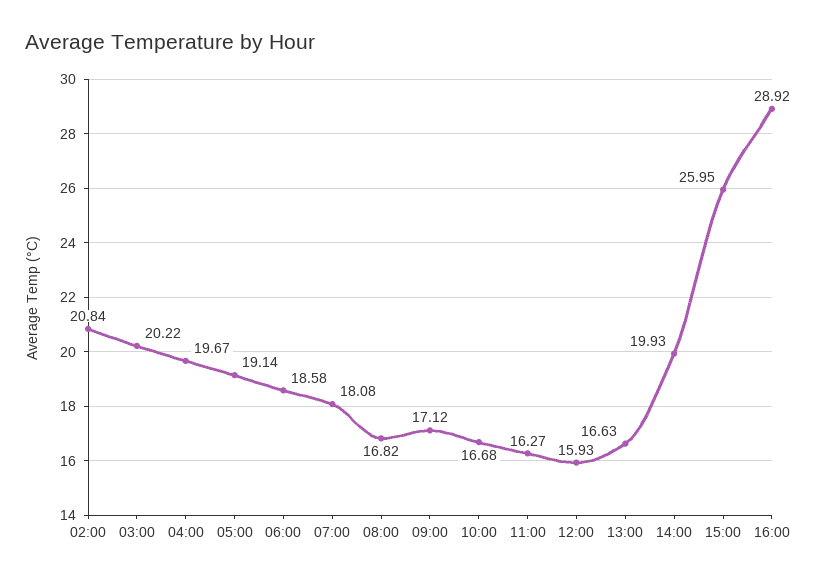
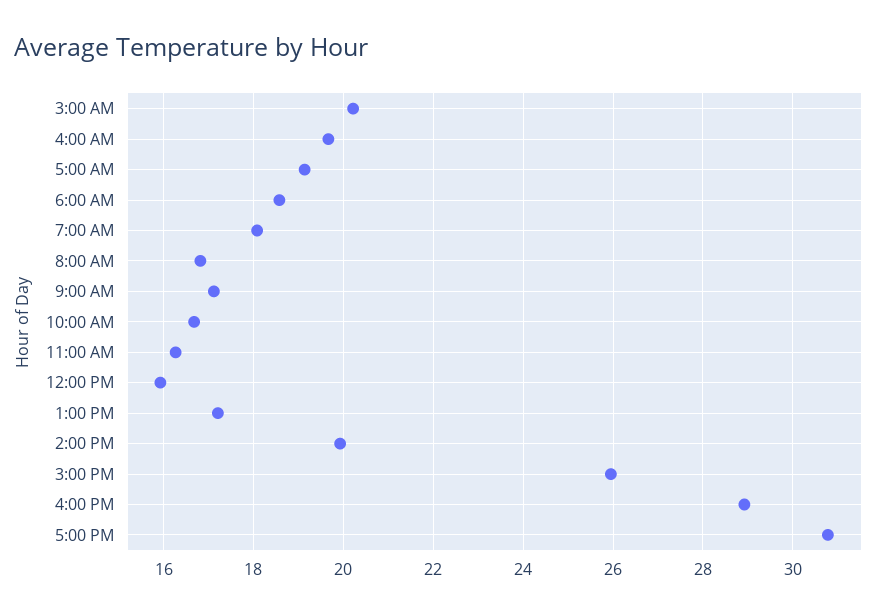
02:00: 20.84 -> none
13:00: 16.63 -> 17.2
5:00 PM: none -> 30.8

